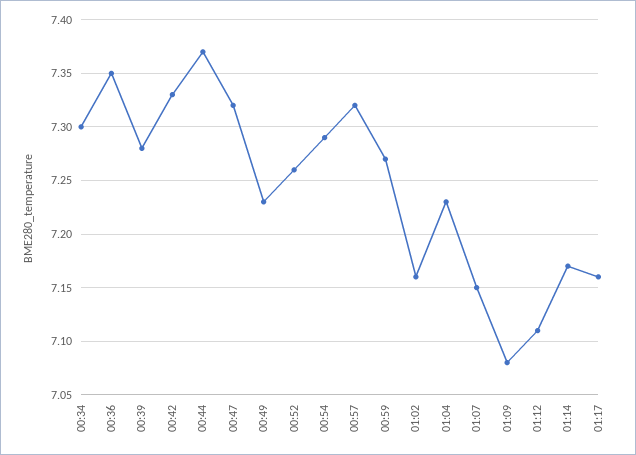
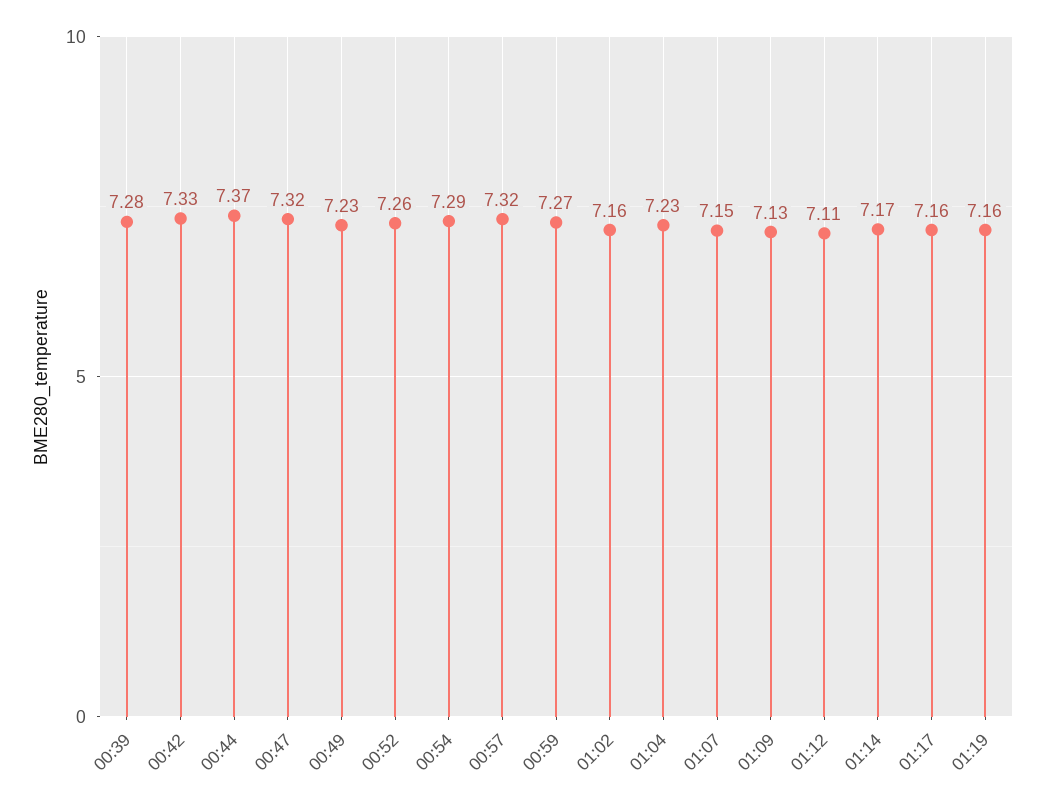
00:34: 7.3 -> none
00:36: 7.35 -> none
01:09: 7.08 -> 7.13
01:19: none -> 7.16

